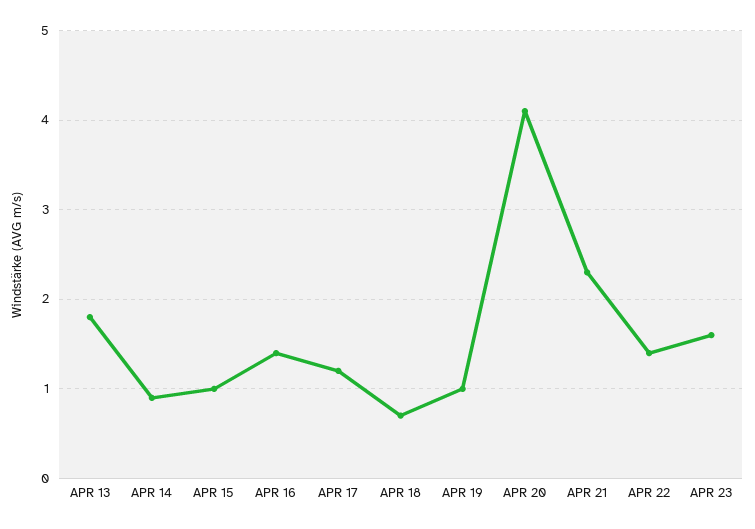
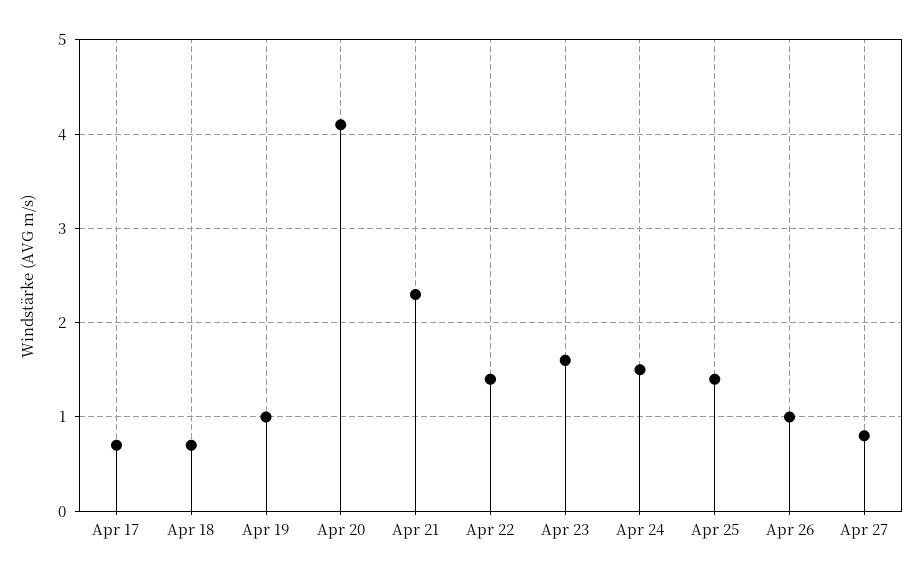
APR 13: 1.8 -> none
APR 14: 0.9 -> none
APR 15: 1 -> none
APR 16: 1.4 -> none
APR 17: 1.2 -> 0.7
Apr 24: none -> 1.5
Apr 25: none -> 1.4
Apr 26: none -> 1
Apr 27: none -> 0.8

